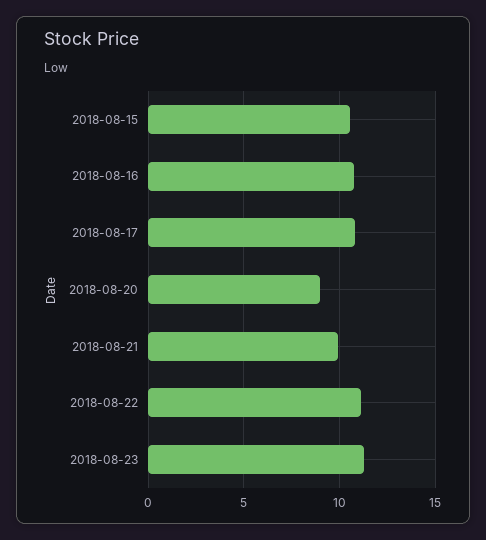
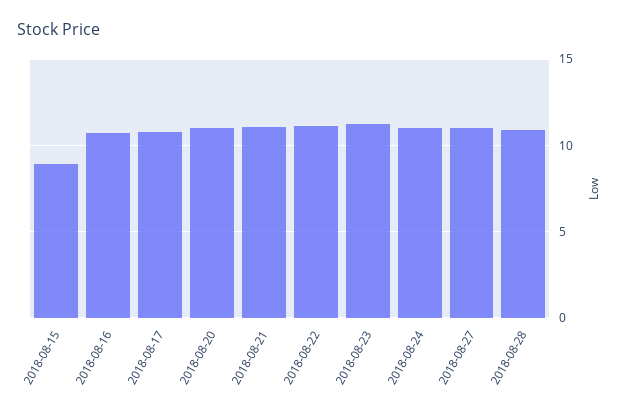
2018-08-15: 10.5 -> 9
2018-08-20: 9 -> 11
2018-08-21: 10 -> 11
2018-08-24: none -> 11
2018-08-27: none -> 11
2018-08-28: none -> 11

